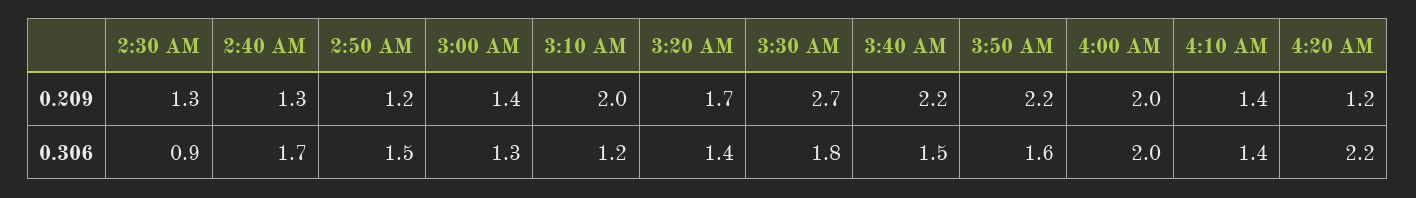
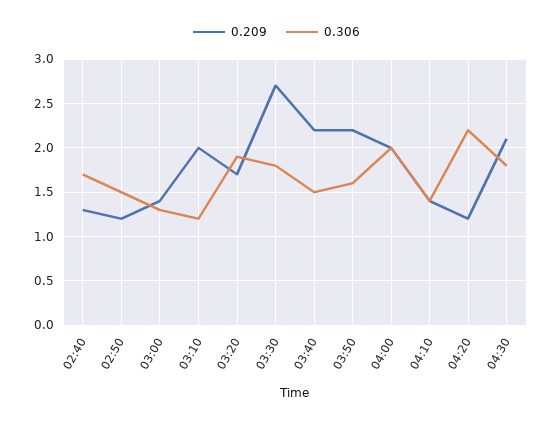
0.209, 2:30 AM: 1.3 -> none
0.306, 2:30 AM: 0.9 -> none
0.306, 3:20 AM: 1.4 -> 1.9
0.209, 04:30: none -> 2.1
0.306, 04:30: none -> 1.8

